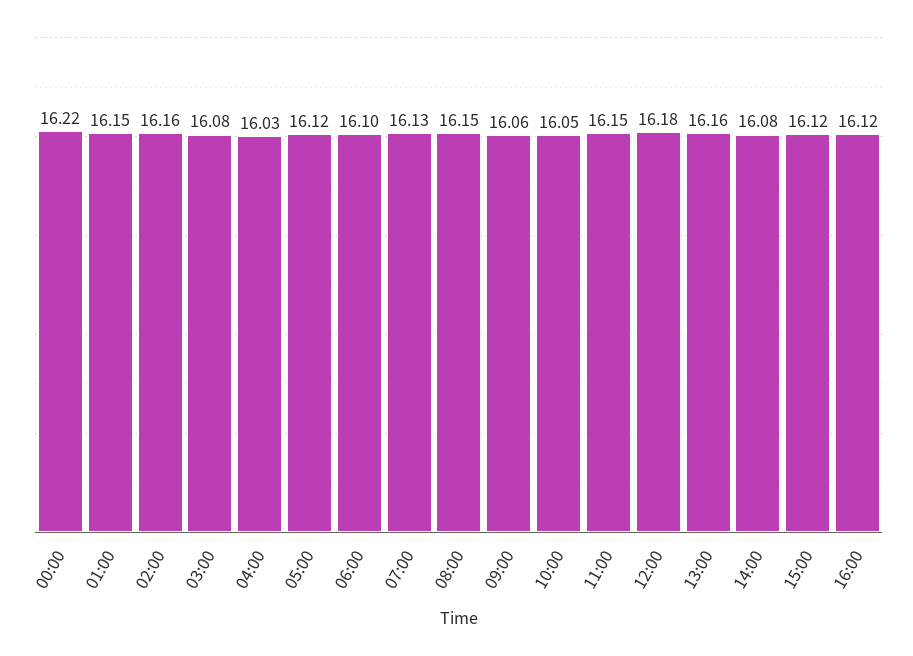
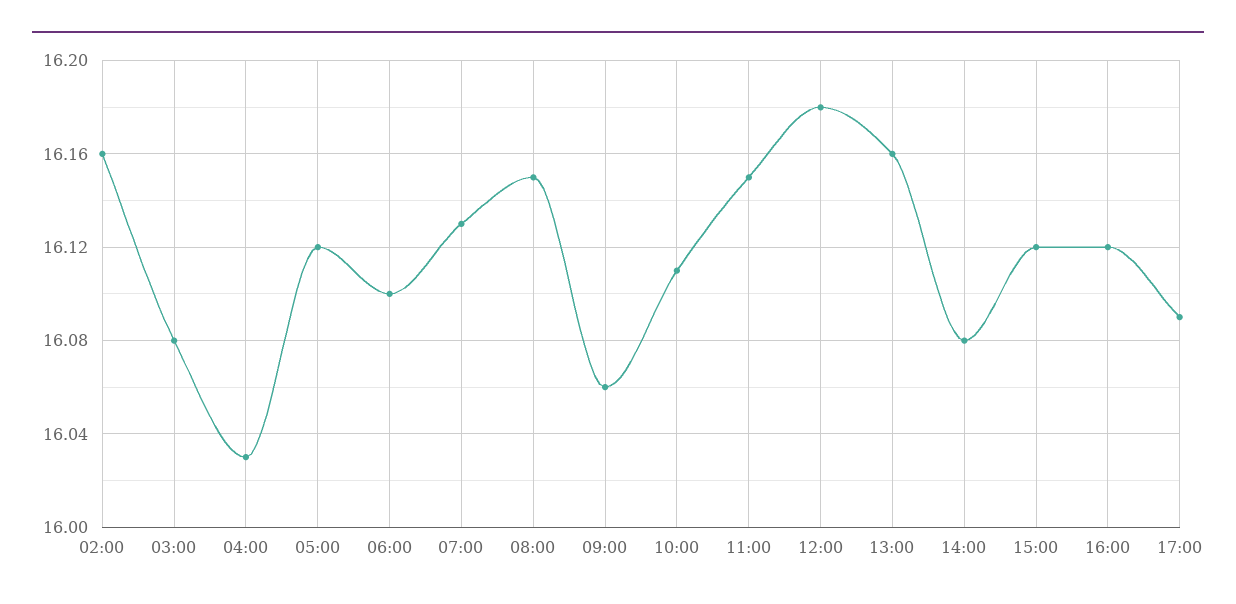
00:00: 16.22 -> none
01:00: 16.15 -> none
10:00: 16.05 -> 16.11
17:00: none -> 16.09

